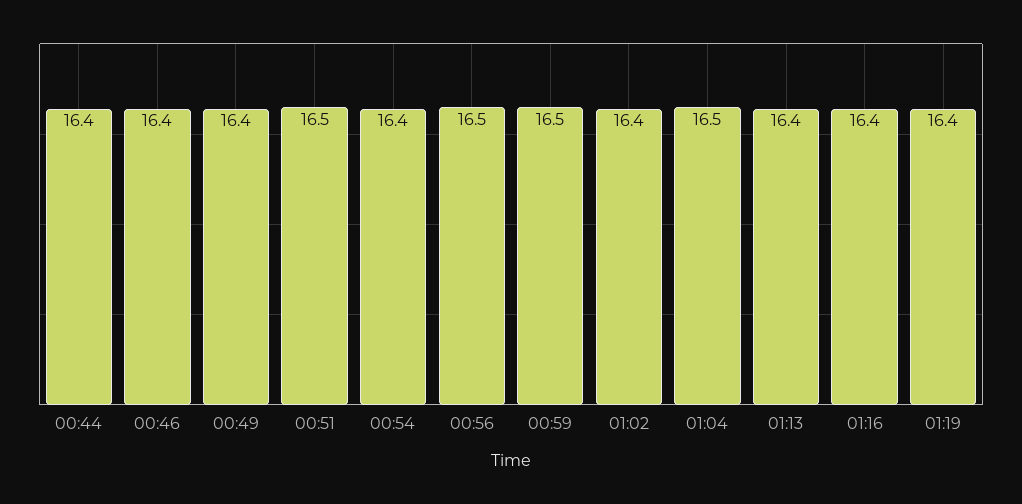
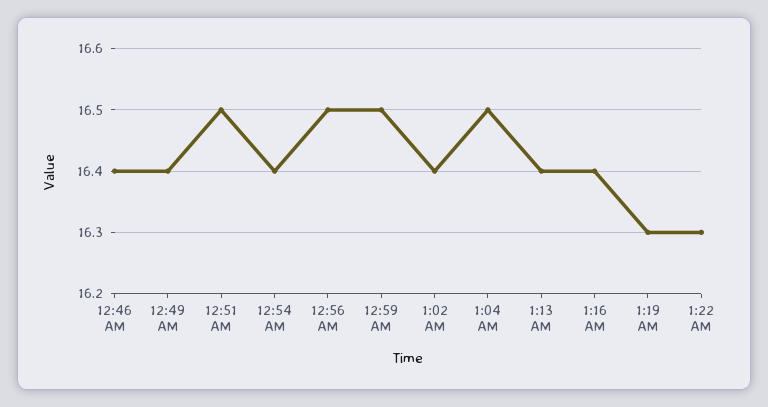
00:44: 16.4 -> none
01:19: 16.4 -> 16.3
1:22 AM: none -> 16.3

